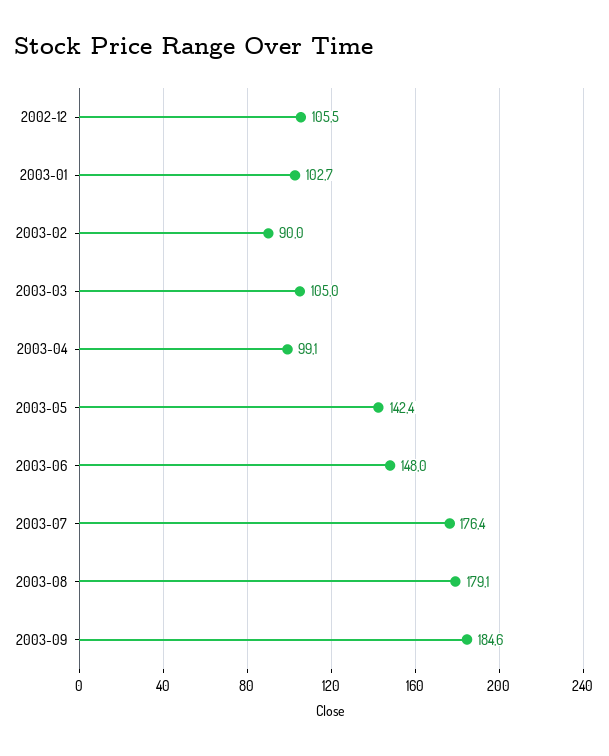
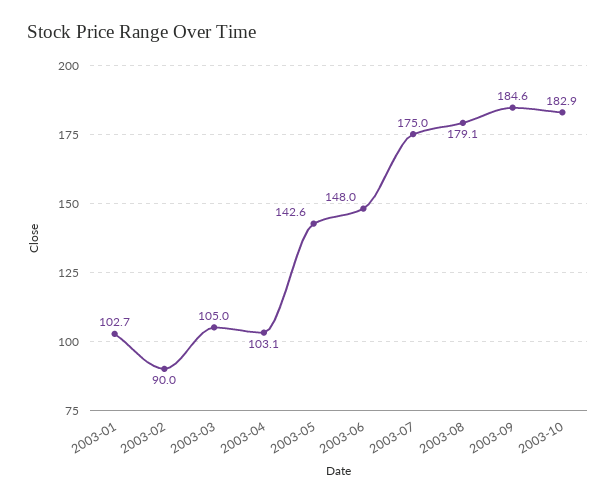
2002-12: 105.5 -> none
2003-04: 99.1 -> 103.1
2003-05: 142.4 -> 142.6
2003-07: 176.4 -> 175
2003-10: none -> 182.9

